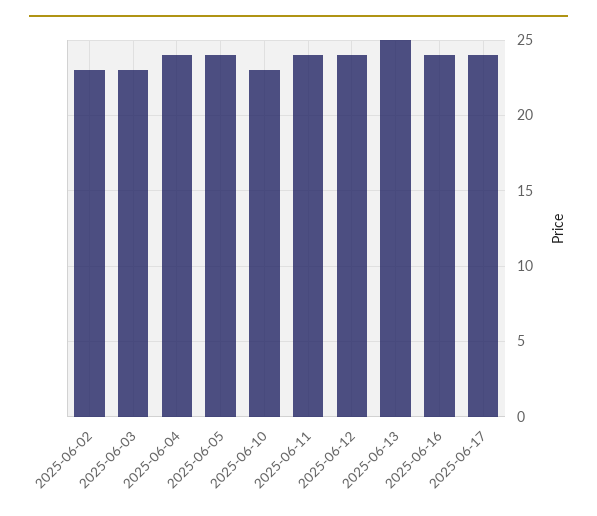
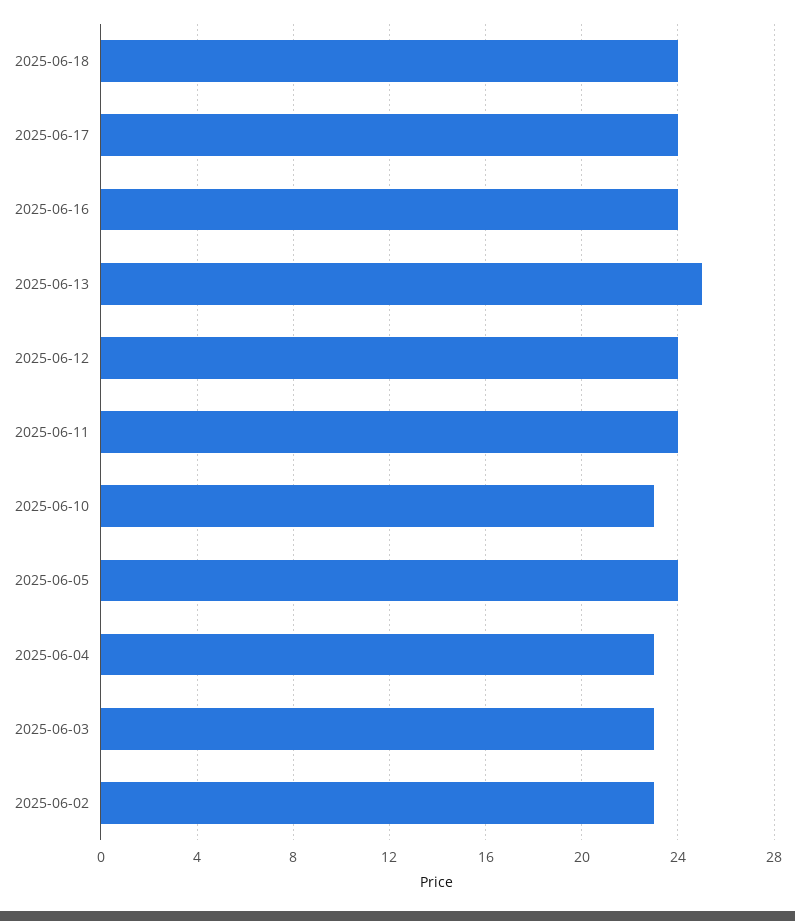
2025-06-04: 24 -> 23
2025-06-18: none -> 24

